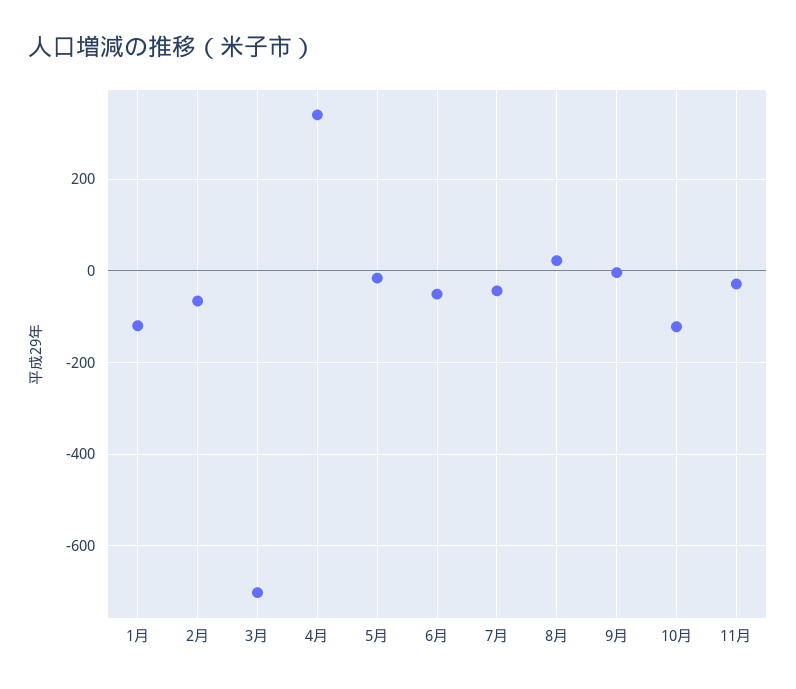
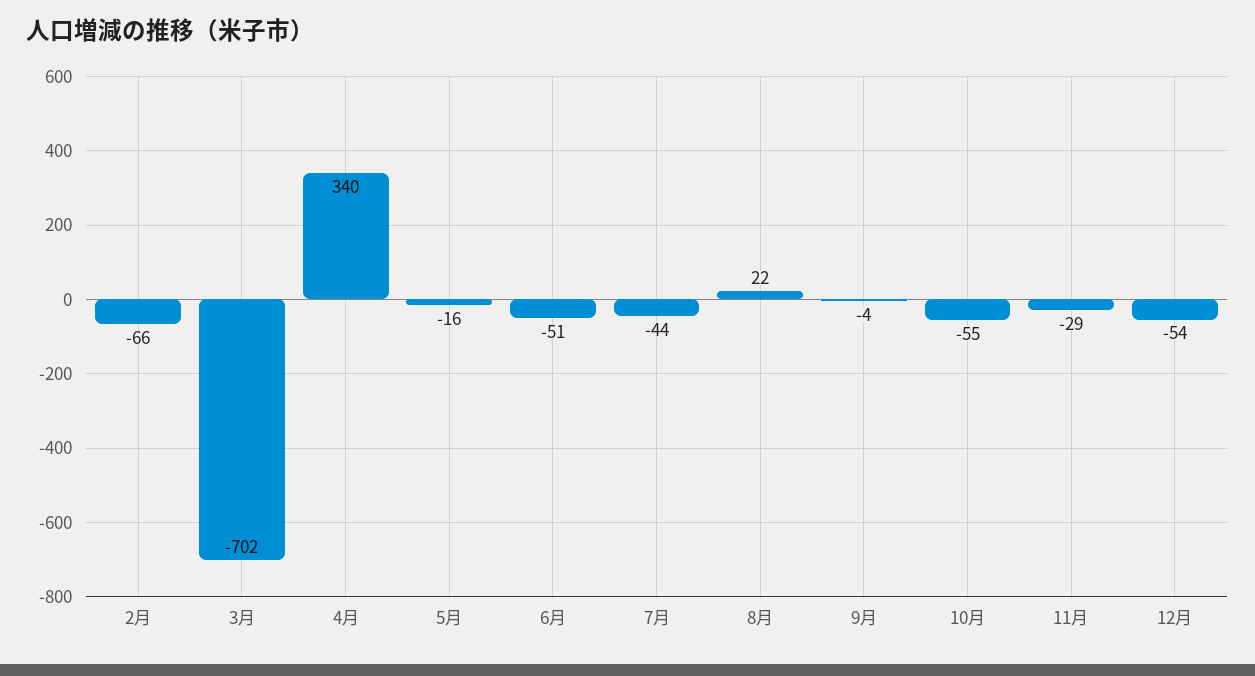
1月: -120 -> none
10月: -120 -> -55
12月: none -> -54

